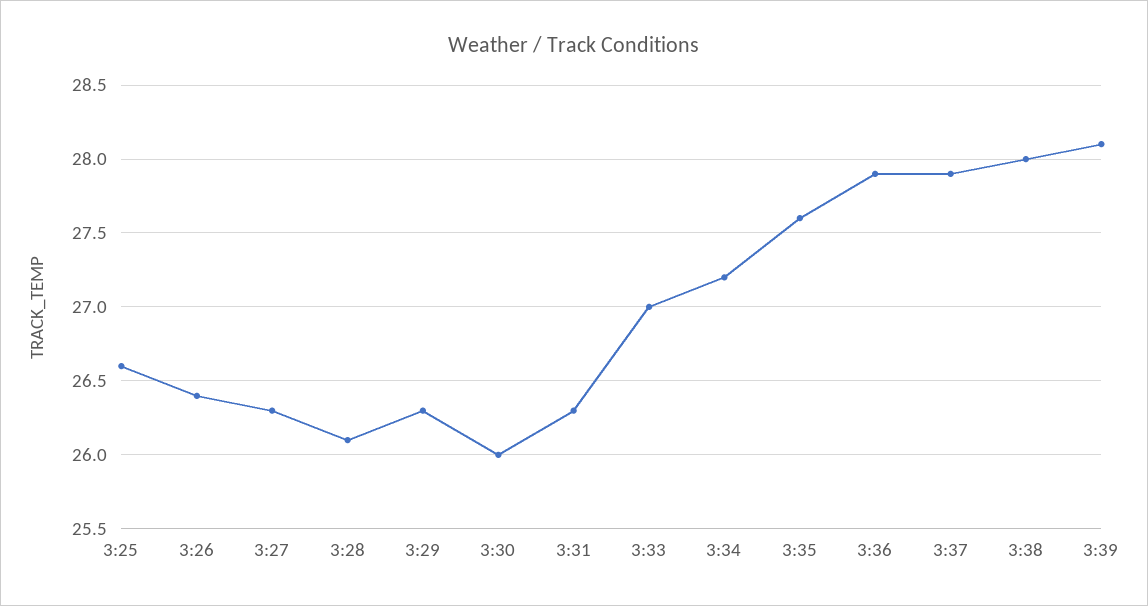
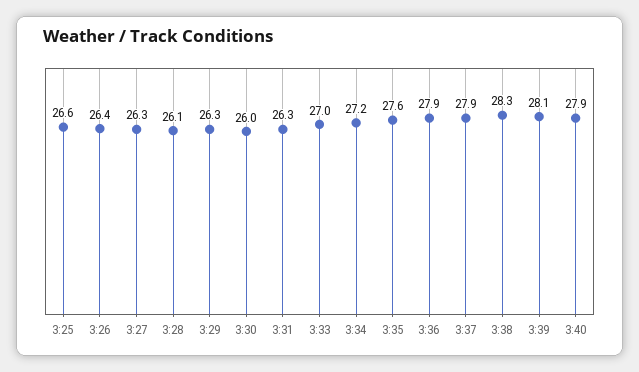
3:38: 28 -> 28.3
3:40: none -> 27.9

